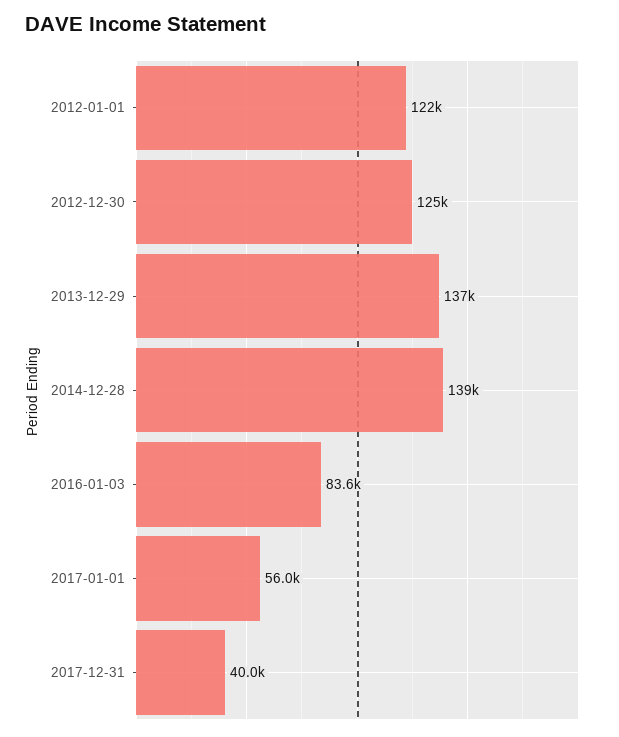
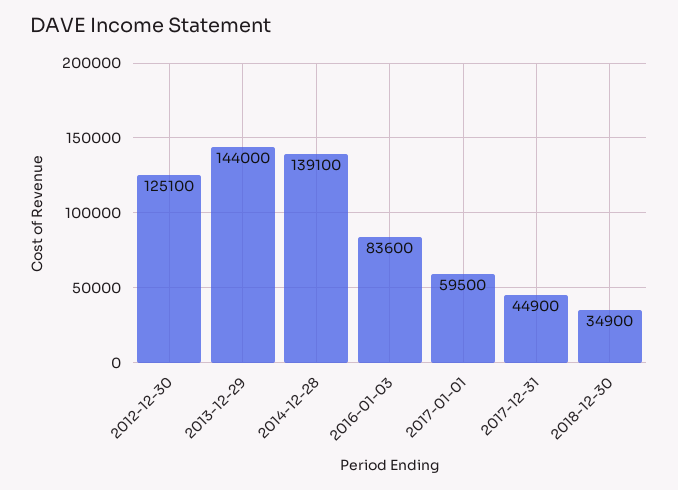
2012-01-01: 122000 -> none
2013-12-29: 137000 -> 144000
2017-01-01: 56000 -> 59500
2017-12-31: 40000 -> 44900
2018-12-30: none -> 34900

